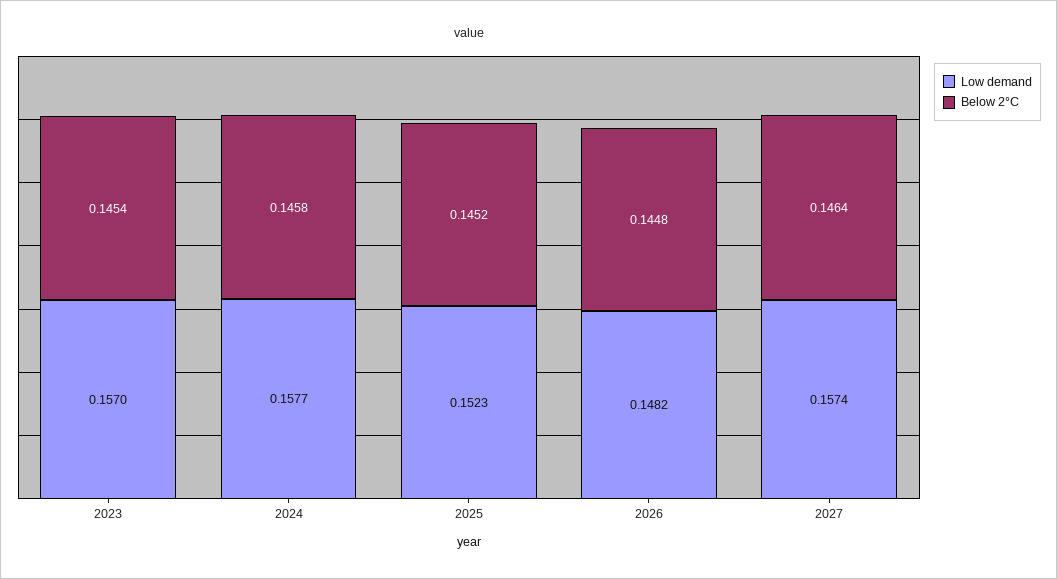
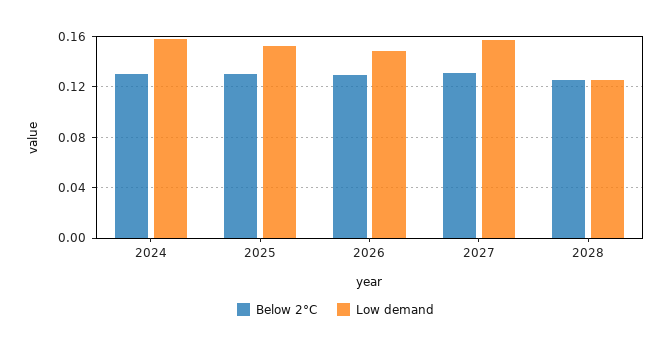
Low demand, 2023: 0.157 -> none
Below 2°C, 2023: 0.1454 -> none
Below 2°C, 2024: 0.1458 -> 0.13
Below 2°C, 2025: 0.1452 -> 0.13
Below 2°C, 2026: 0.1448 -> 0.13
Below 2°C, 2027: 0.1464 -> 0.13
Below 2°C, 2028: none -> 0.125
Low demand, 2028: none -> 0.125

